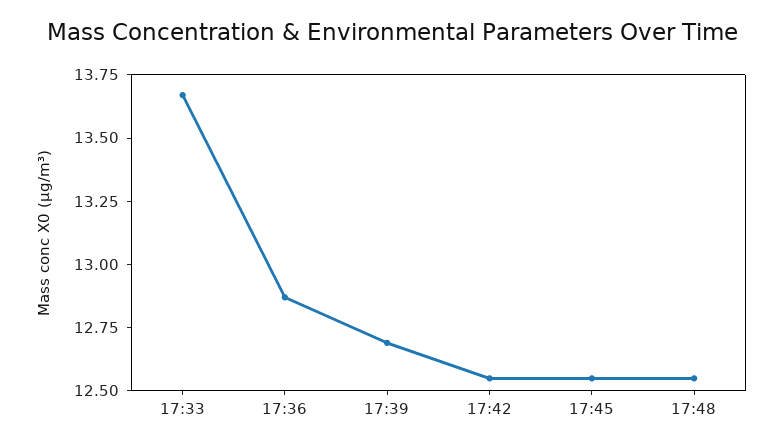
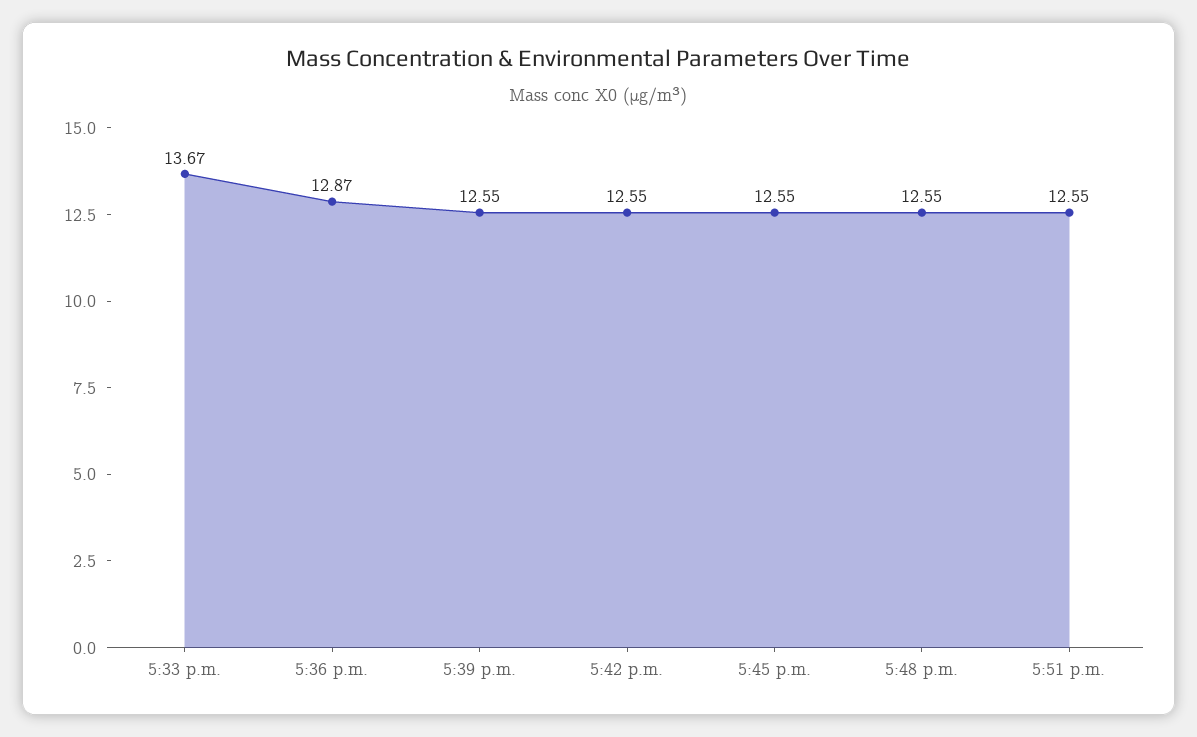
17:39: 12.7 -> 12.55
5:51 p.m.: none -> 12.55

